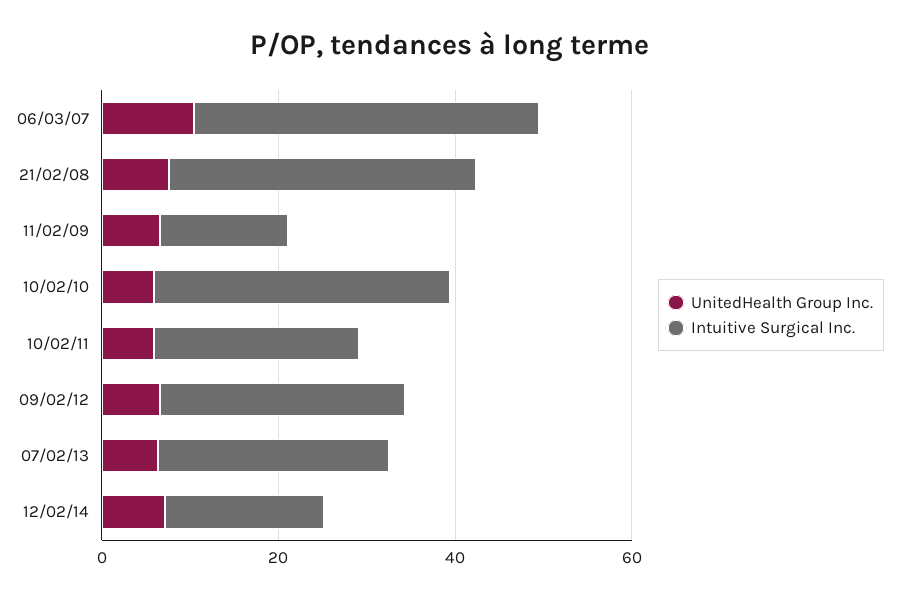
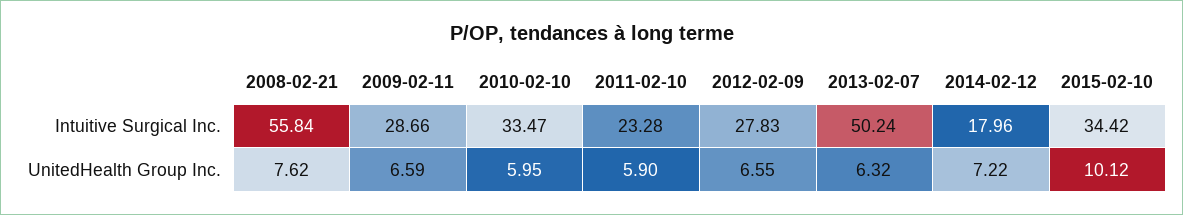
UnitedHealth Group Inc., 06/03/07: 10 -> none
Intuitive Surgical Inc., 06/03/07: 40 -> none
Intuitive Surgical Inc., 21/02/08: 35 -> 55.84
Intuitive Surgical Inc., 11/02/09: 15 -> 28.66
Intuitive Surgical Inc., 07/02/13: 25 -> 50.24
Intuitive Surgical Inc., 2015-02-10: none -> 34.42
UnitedHealth Group Inc., 2015-02-10: none -> 10.12

